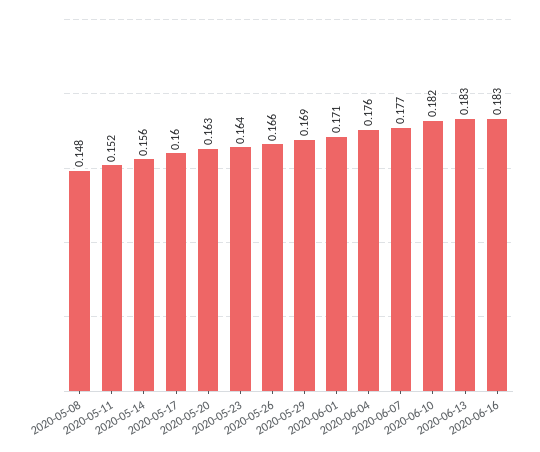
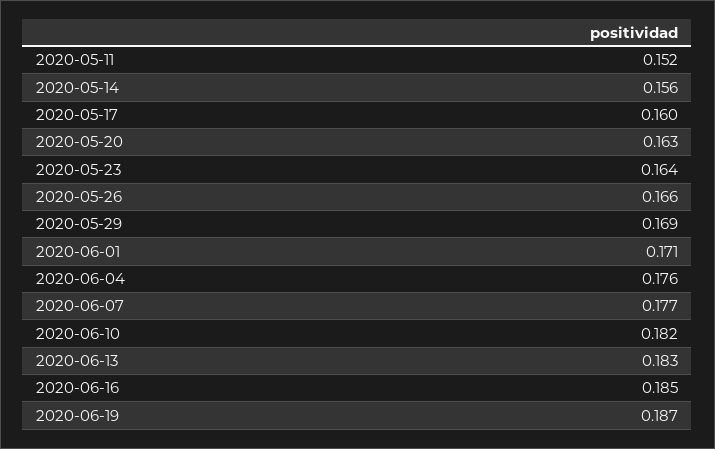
2020-05-08: 0.148 -> none
2020-06-16: 0.183 -> 0.185
2020-06-19: none -> 0.187

